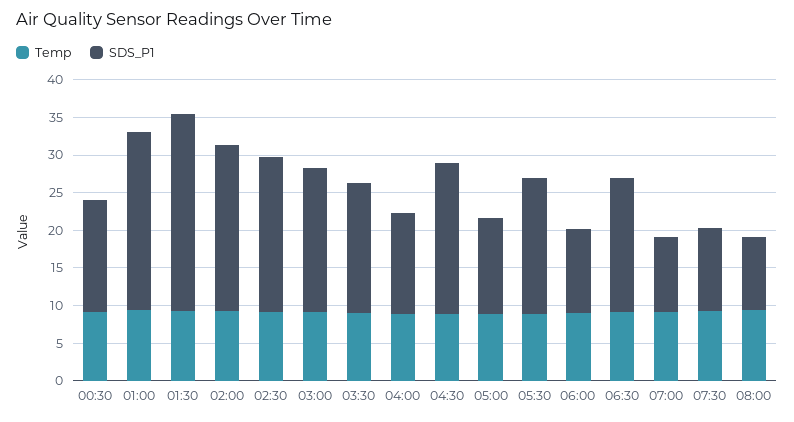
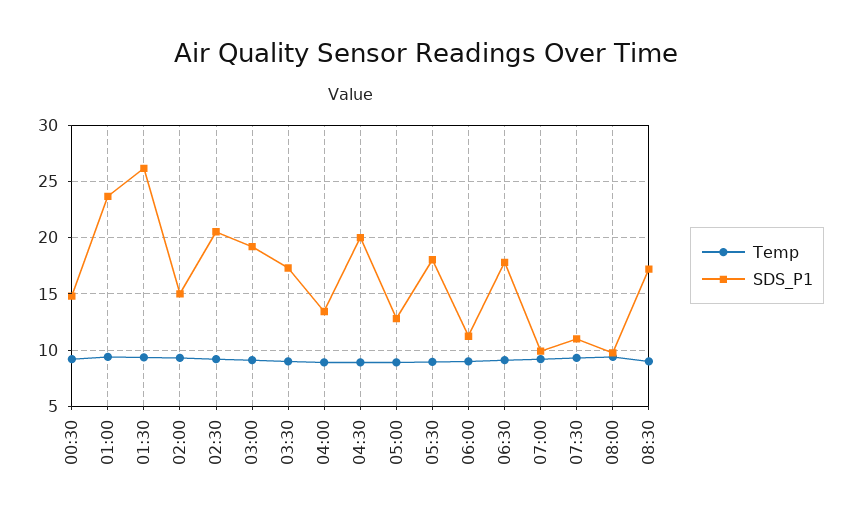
SDS_P1, 02:00: 22.5 -> 15
Temp, 08:30: none -> 9
SDS_P1, 08:30: none -> 17

